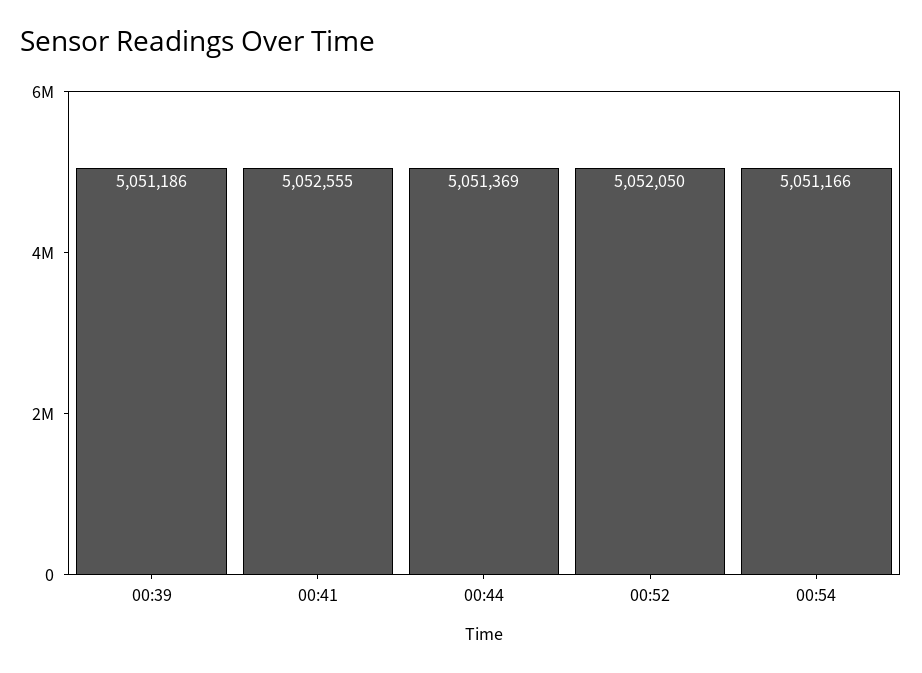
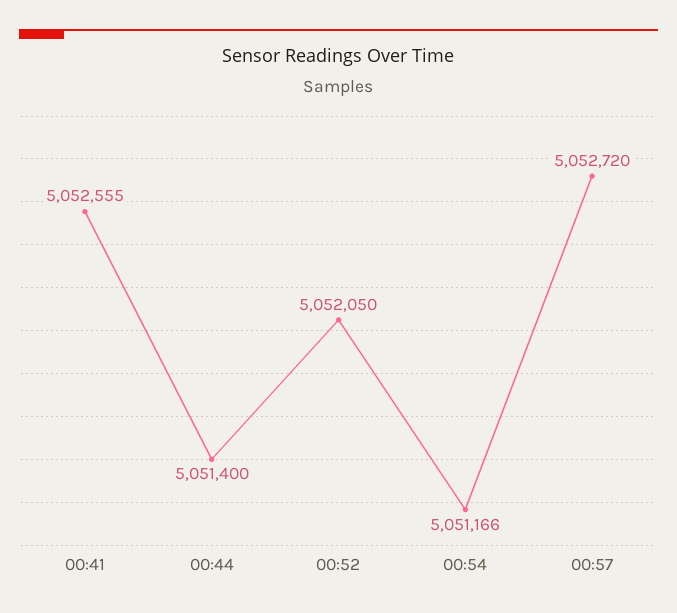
00:39: 5051186 -> none
00:44: 5051369 -> 5051400
00:57: none -> 5052720

